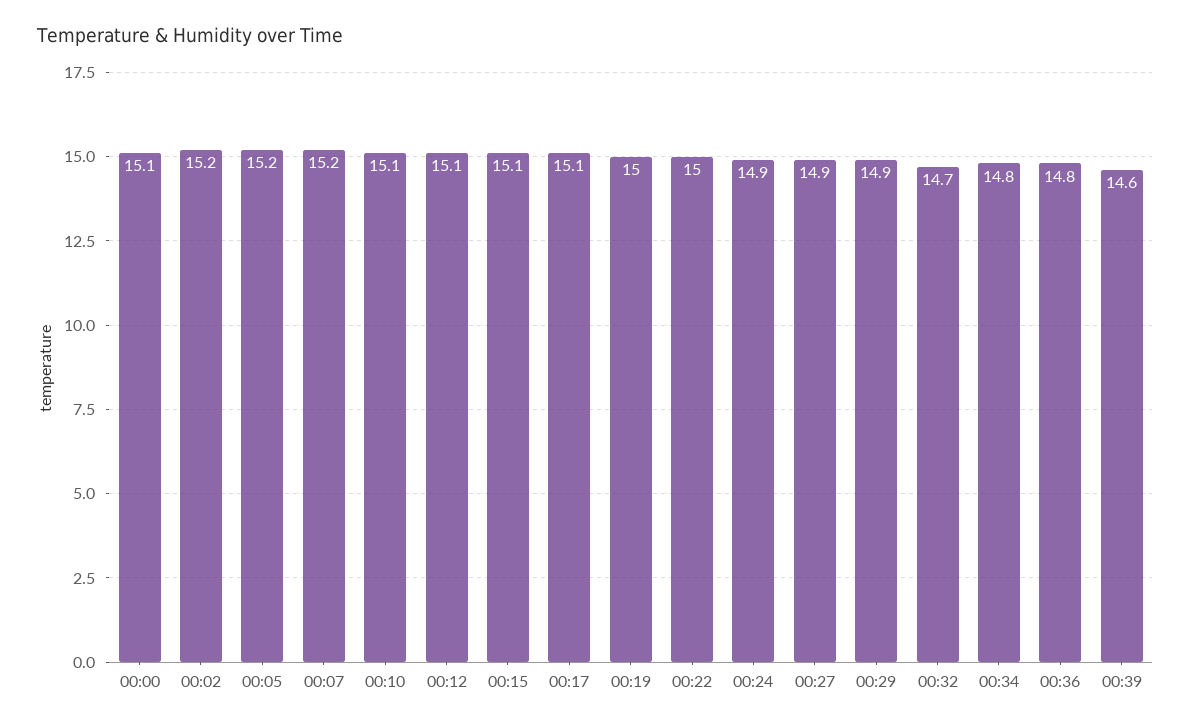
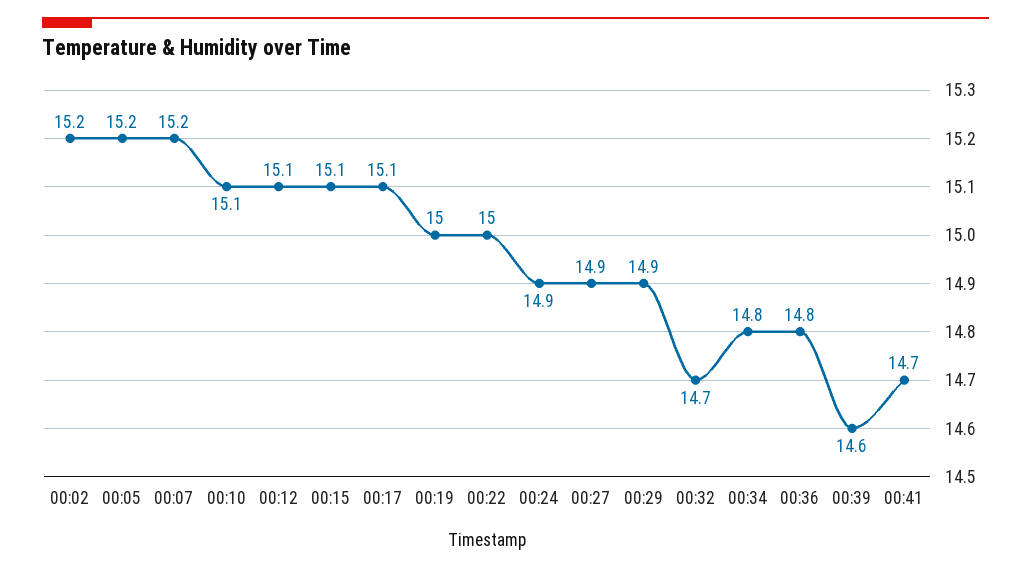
00:00: 15.1 -> none
00:41: none -> 14.7

